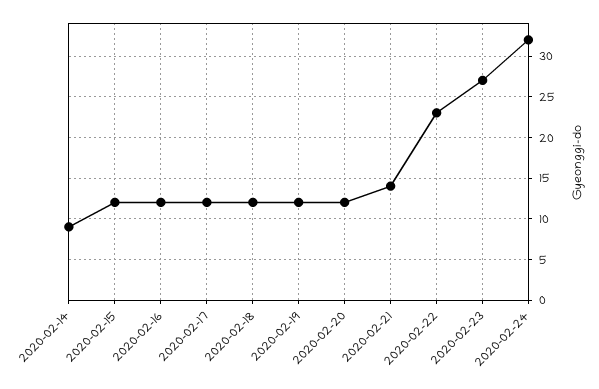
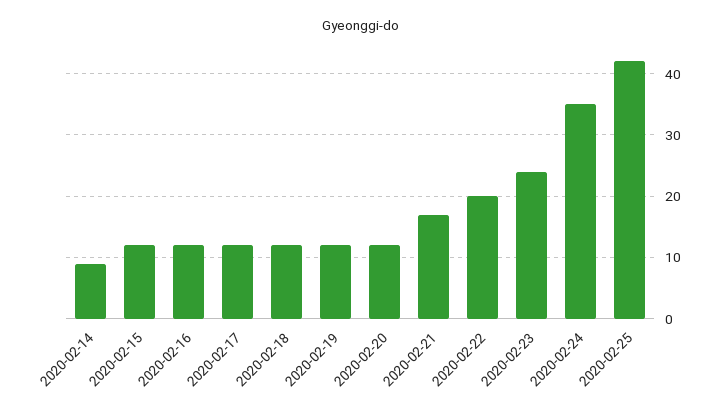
2020-02-21: 14 -> 17
2020-02-22: 23 -> 20
2020-02-23: 27 -> 24
2020-02-24: 32 -> 35
2020-02-25: none -> 42

